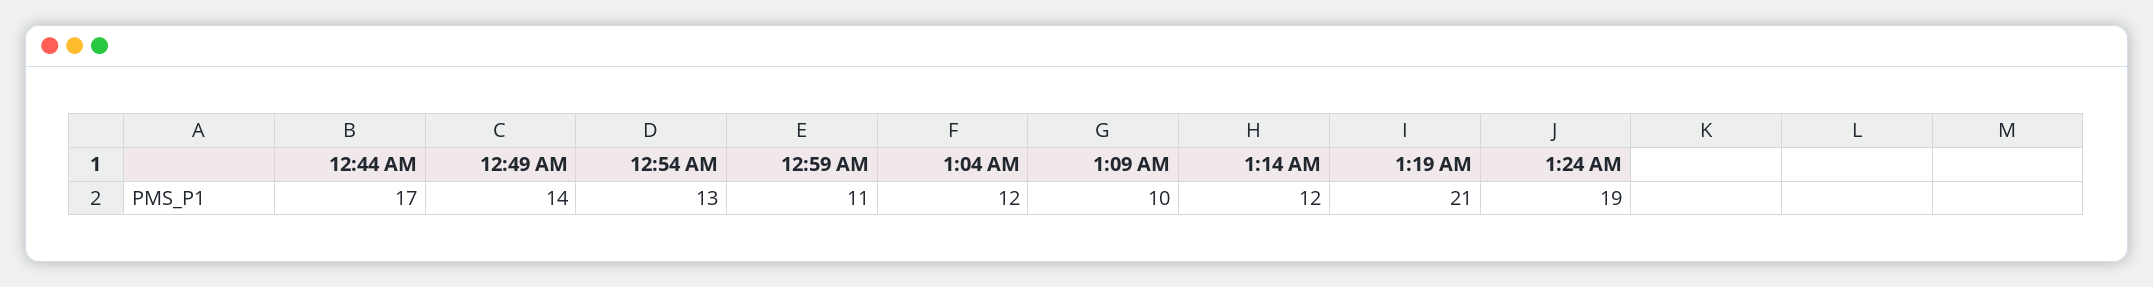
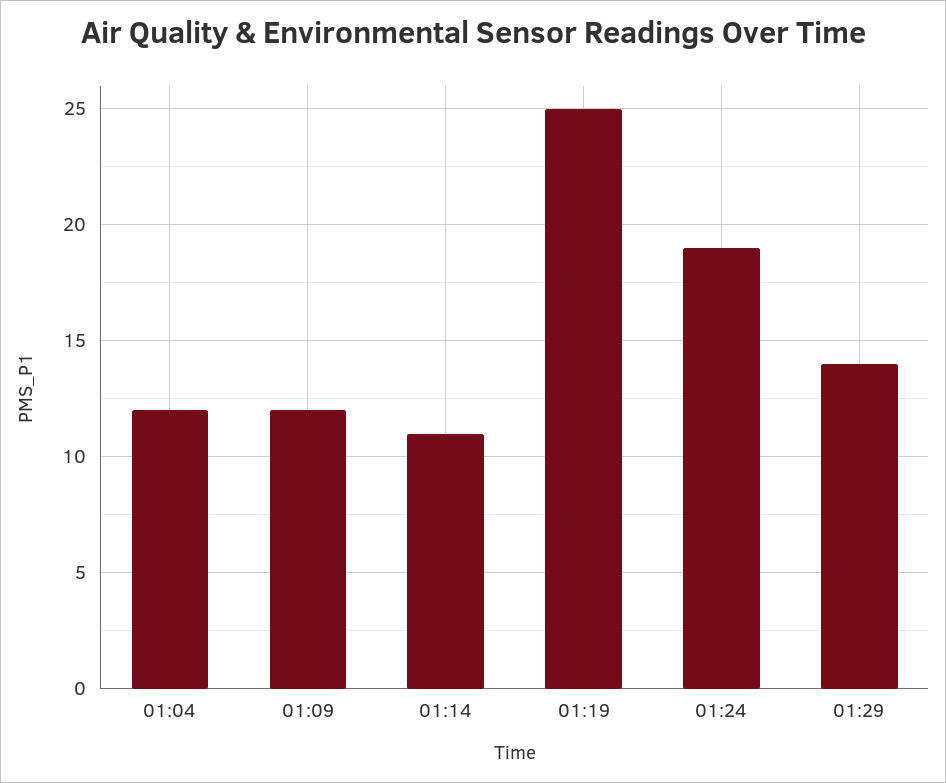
12:44 AM: 17 -> none
12:49 AM: 14 -> none
12:54 AM: 13 -> none
12:59 AM: 11 -> none
1:09 AM: 10 -> 12
1:14 AM: 12 -> 11
1:19 AM: 21 -> 25
01:29: none -> 14

